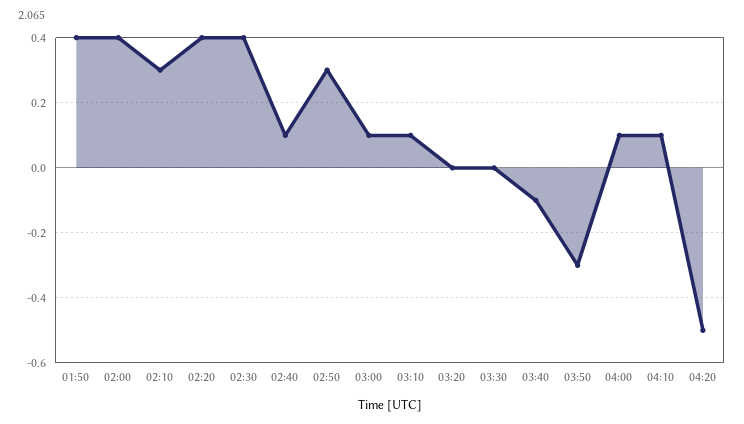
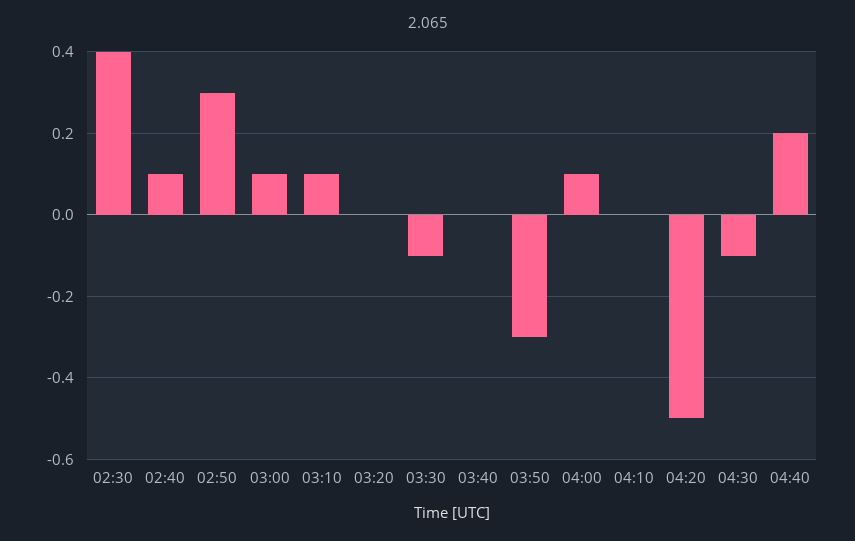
01:50: 0.4 -> none
02:00: 0.4 -> none
02:10: 0.3 -> none
02:20: 0.4 -> none
03:30: 0 -> -0.1
03:40: -0.1 -> 0
04:10: 0.1 -> 0
04:30: none -> -0.1
04:40: none -> 0.2

